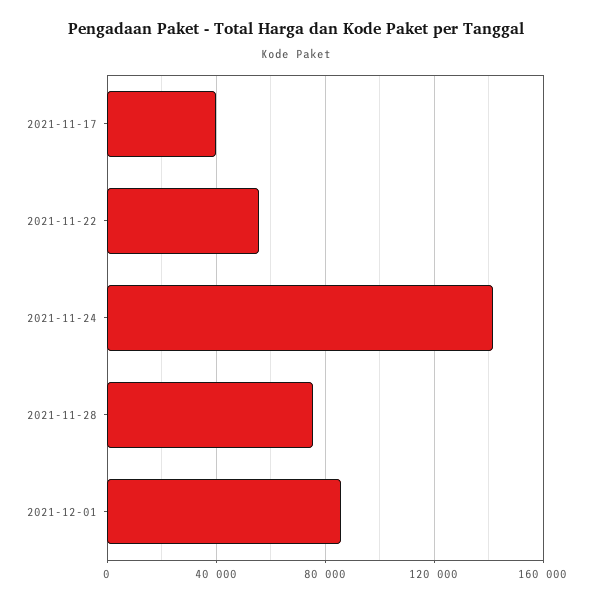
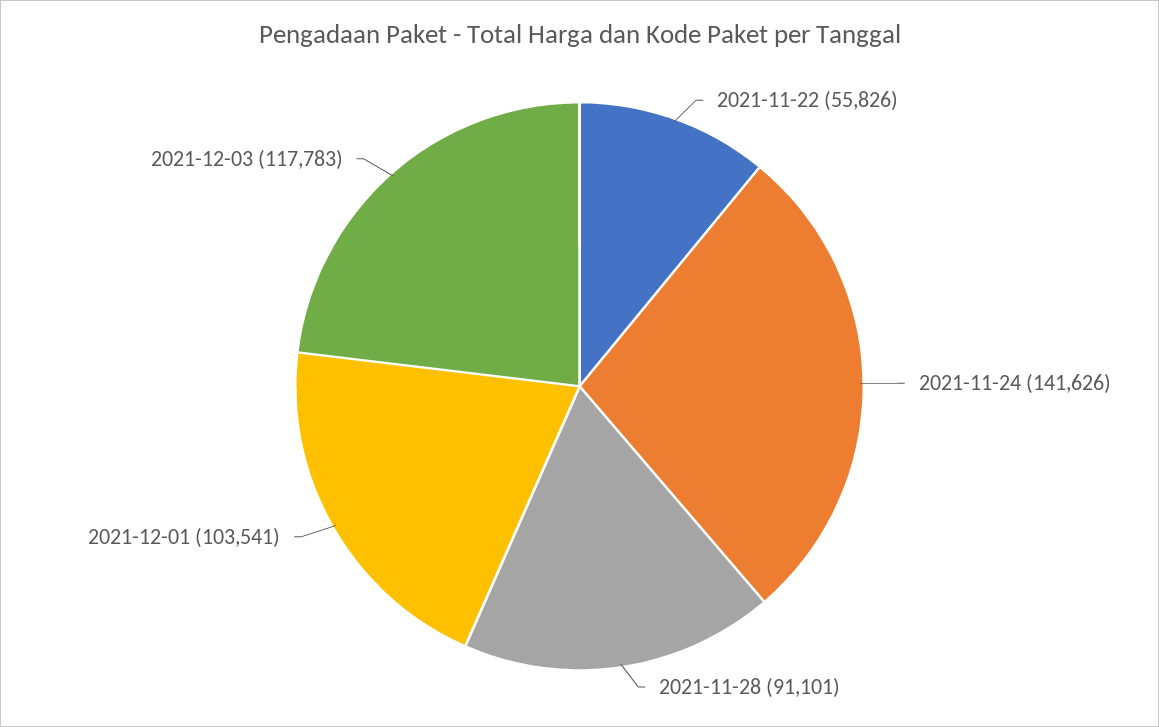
2021-11-17: 40000 -> none
2021-11-28: 75000 -> 91101
2021-12-01: 85000 -> 103541
2021-12-03: none -> 117783

